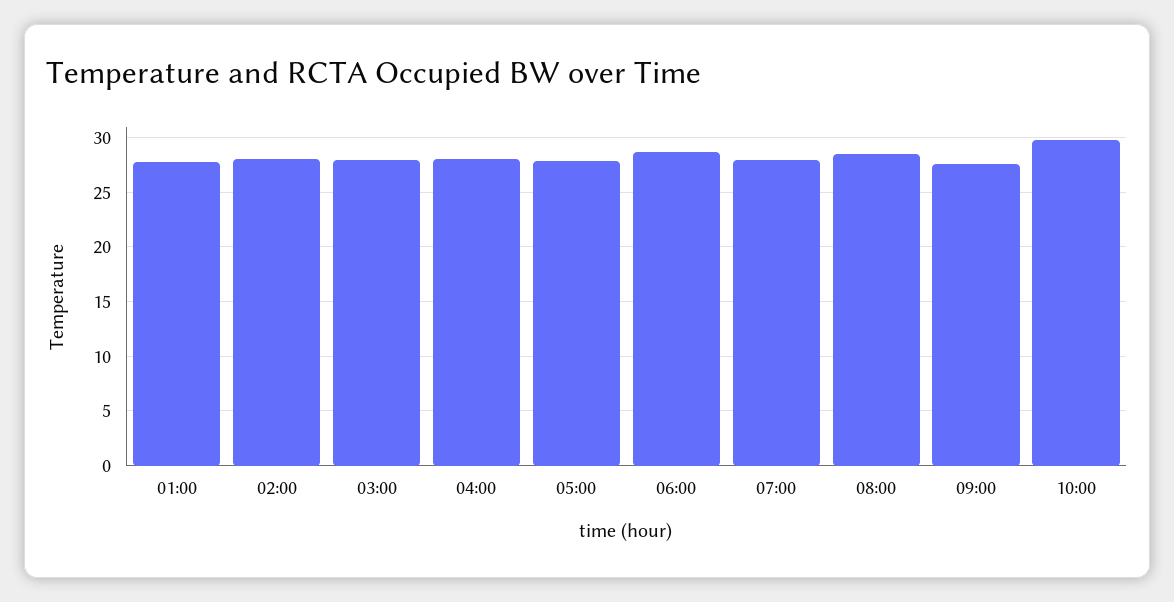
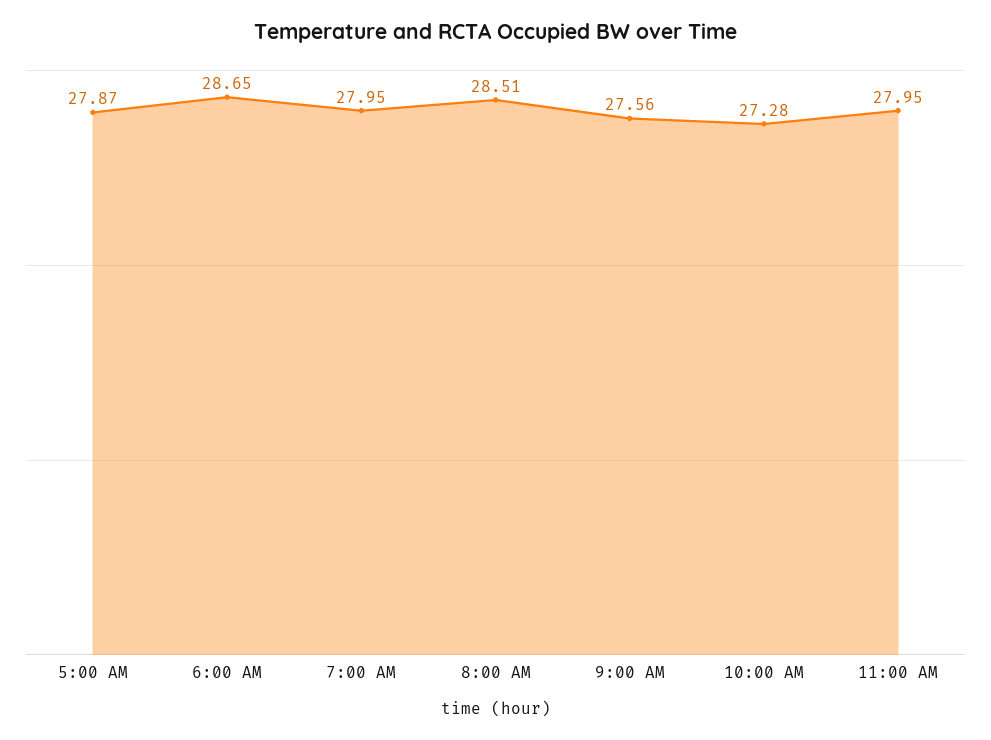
01:00: 28 -> none
02:00: 28 -> none
03:00: 28 -> none
04:00: 28 -> none
10:00: 30 -> 27.28
11:00 AM: none -> 27.95

